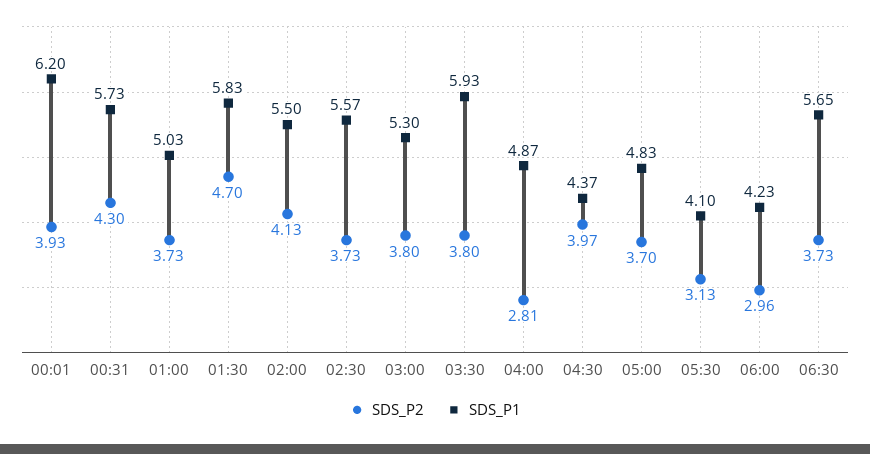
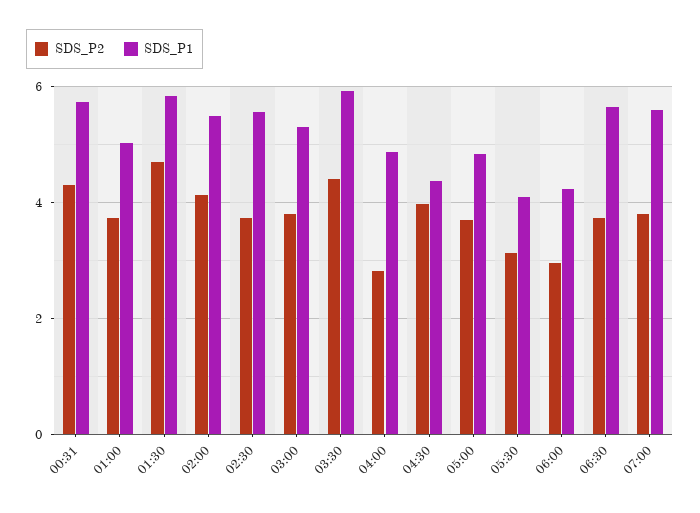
SDS_P2, 00:01: 3.93 -> none
SDS_P1, 00:01: 6.2 -> none
SDS_P2, 03:30: 3.8 -> 4.4
SDS_P2, 07:00: none -> 3.8
SDS_P1, 07:00: none -> 5.6

